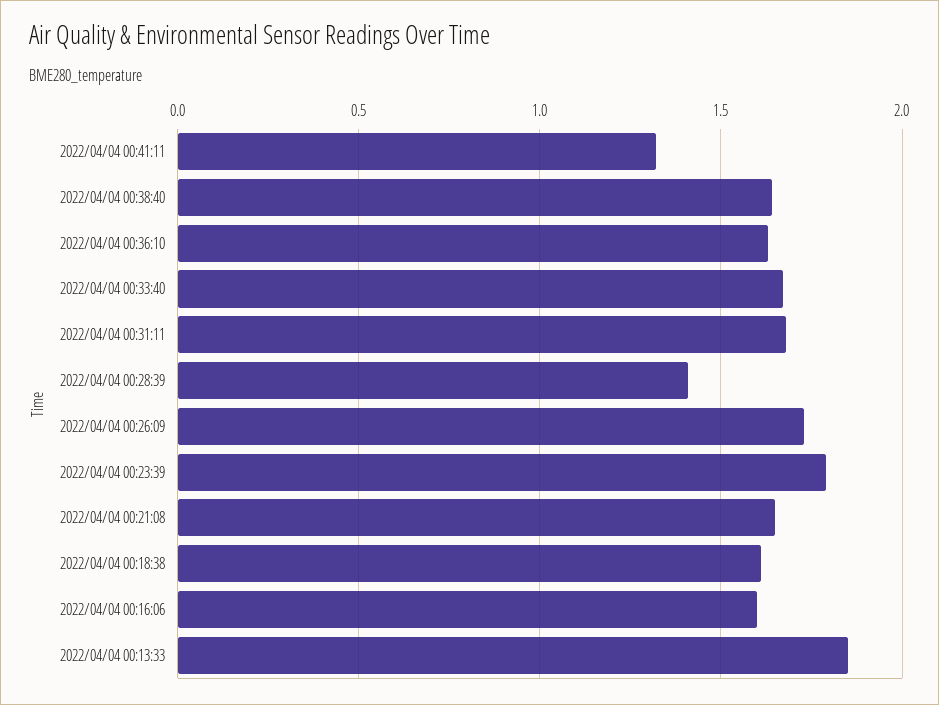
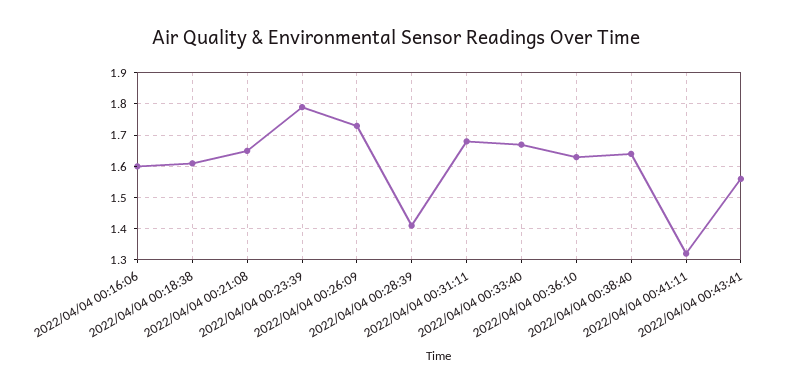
2022/04/04 00:13:33: 1.85 -> none
2022/04/04 00:43:41: none -> 1.55

